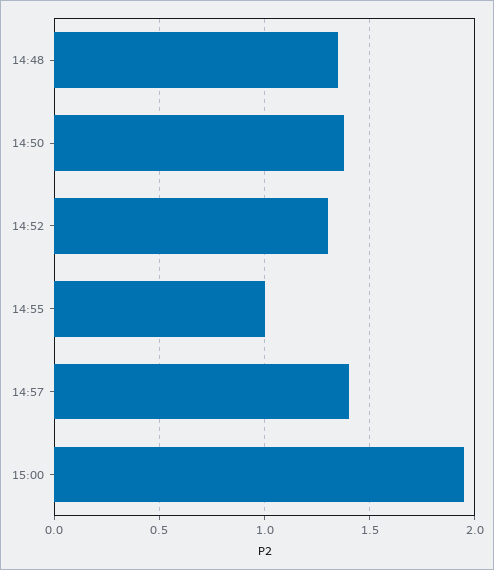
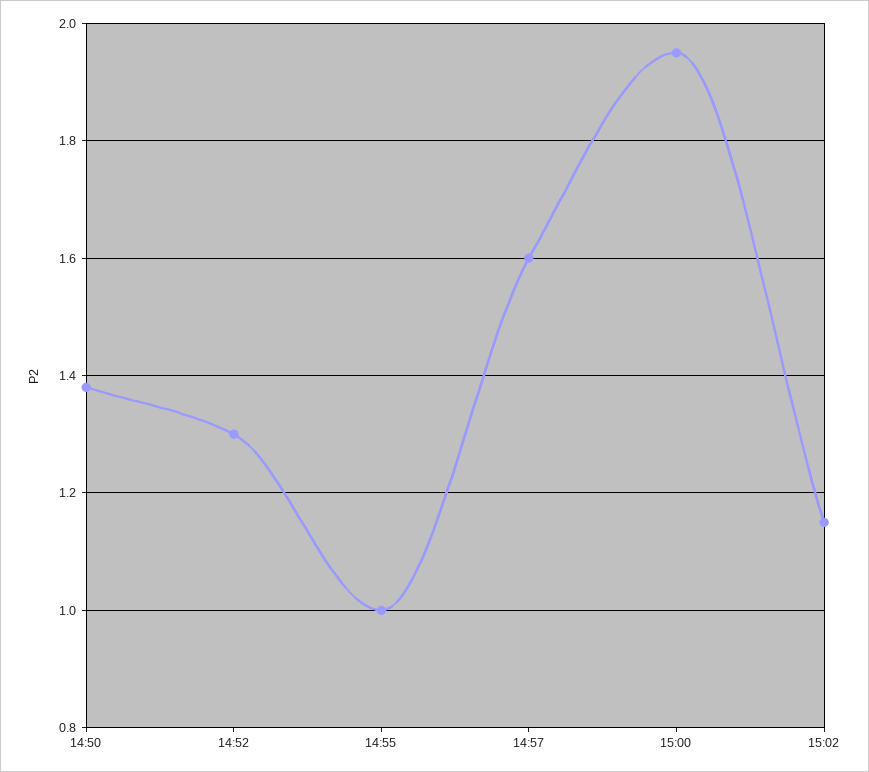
14:48: 1.35 -> none
14:57: 1.4 -> 1.6
15:02: none -> 1.15

